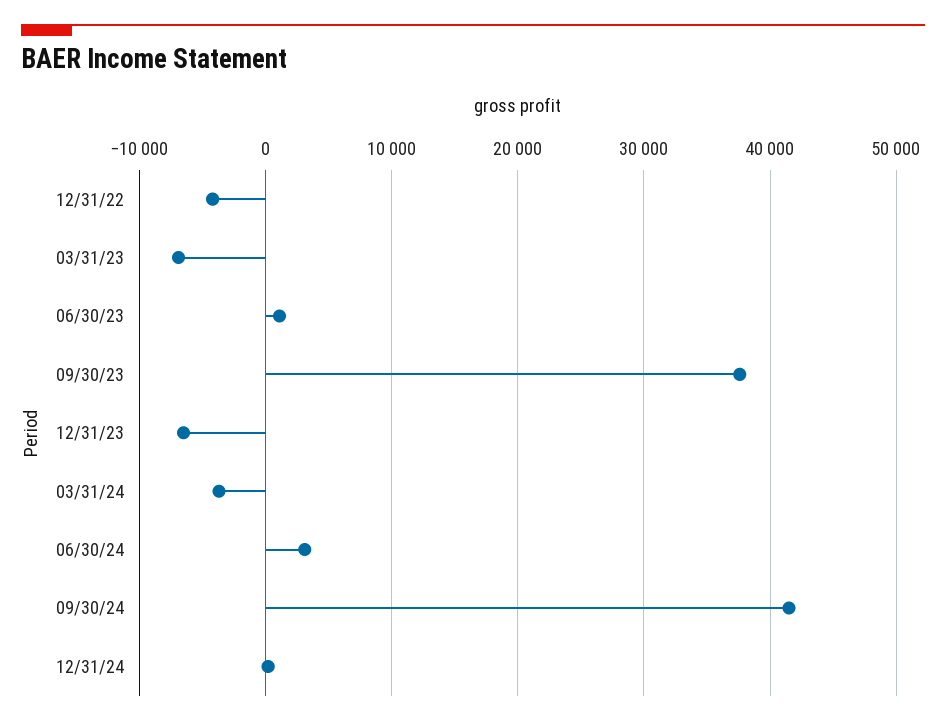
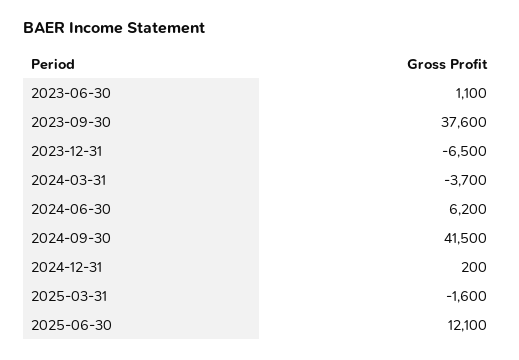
12/31/22: -4000 -> none
03/31/23: -7000 -> none
06/30/24: 3000 -> 6200
2025-03-31: none -> -1600
2025-06-30: none -> 12100

